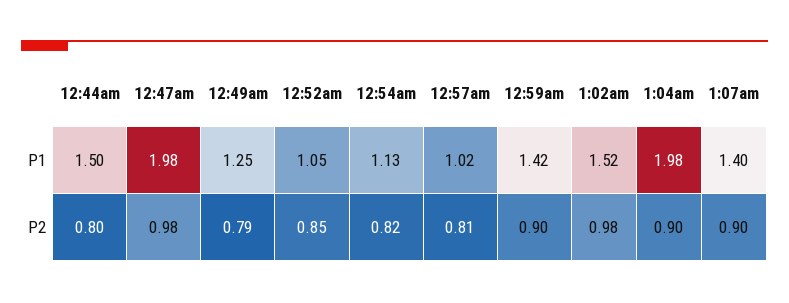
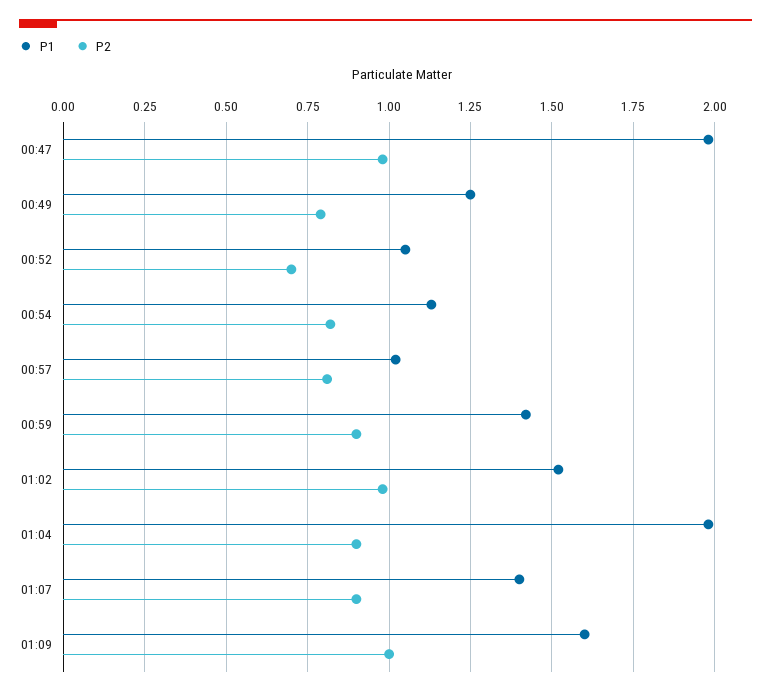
P1, 12:44am: 1.5 -> none
P2, 12:44am: 0.8 -> none
P2, 12:52am: 0.85 -> 0.7
P1, 01:09: none -> 1.6
P2, 01:09: none -> 1

